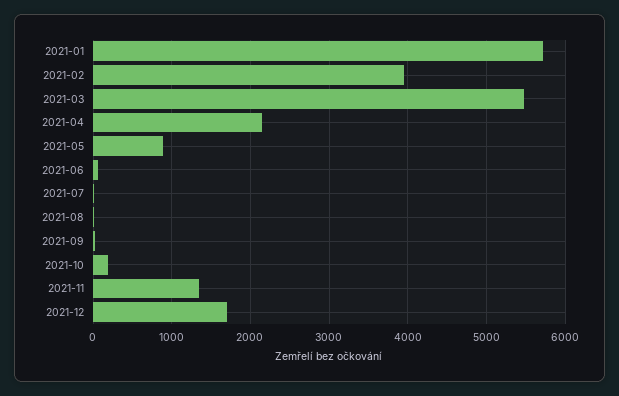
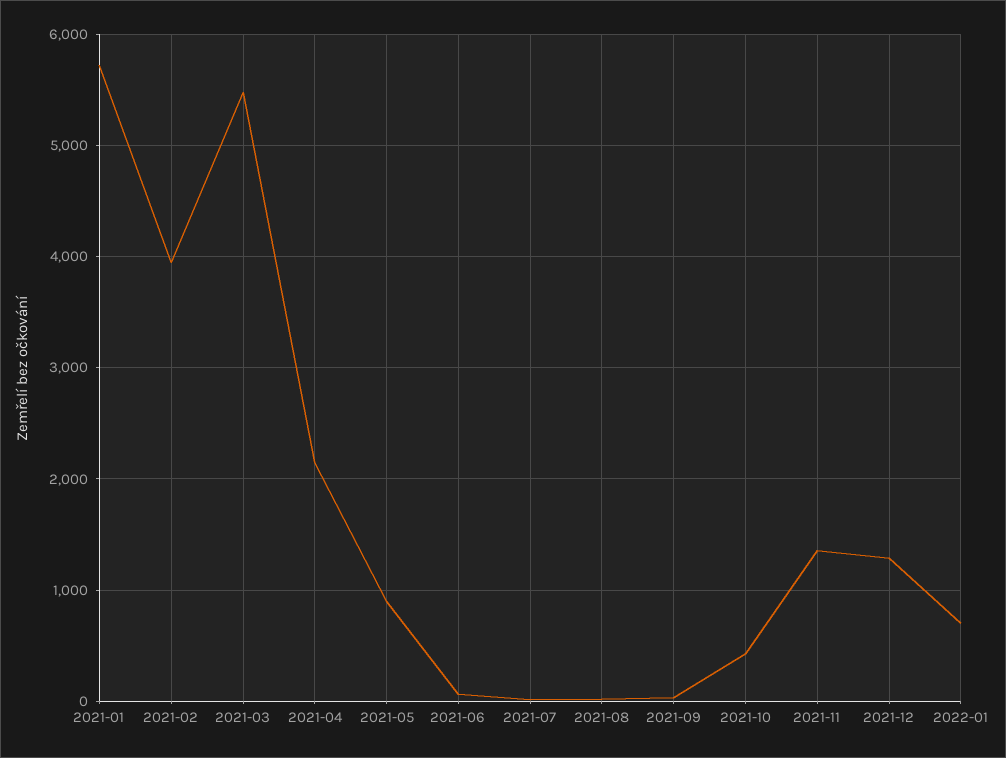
2021-10: 200 -> 400
2021-12: 1700 -> 1300
2022-01: none -> 700

